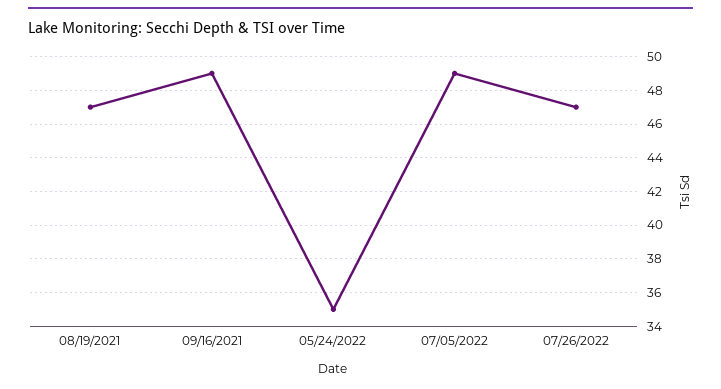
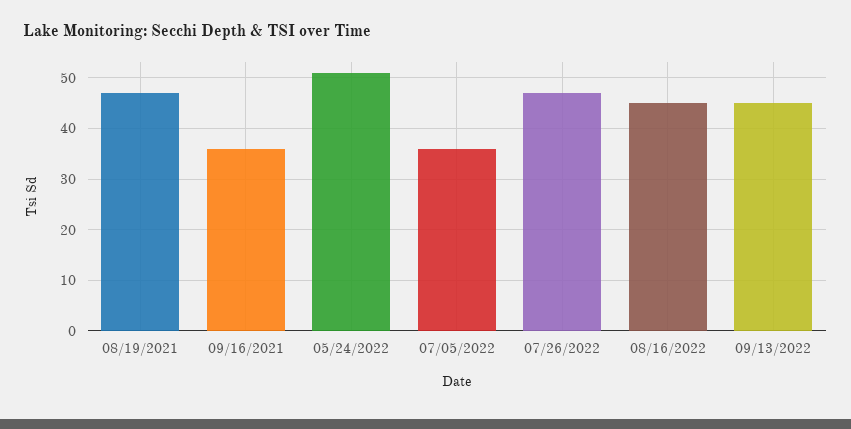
09/16/2021: 49 -> 35
05/24/2022: 35 -> 50
07/05/2022: 49 -> 35
08/16/2022: none -> 45
09/13/2022: none -> 45

